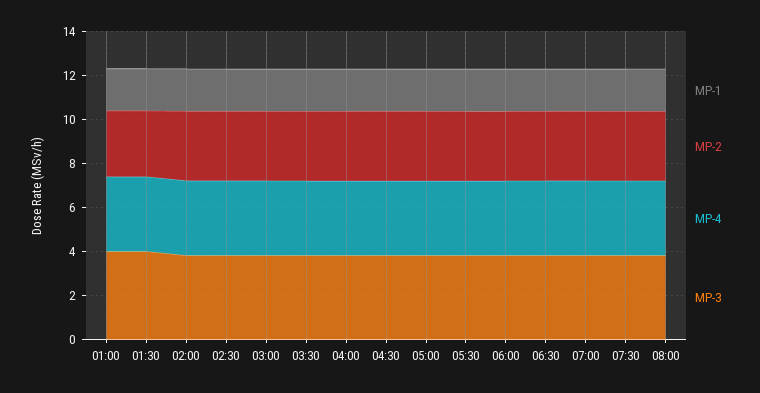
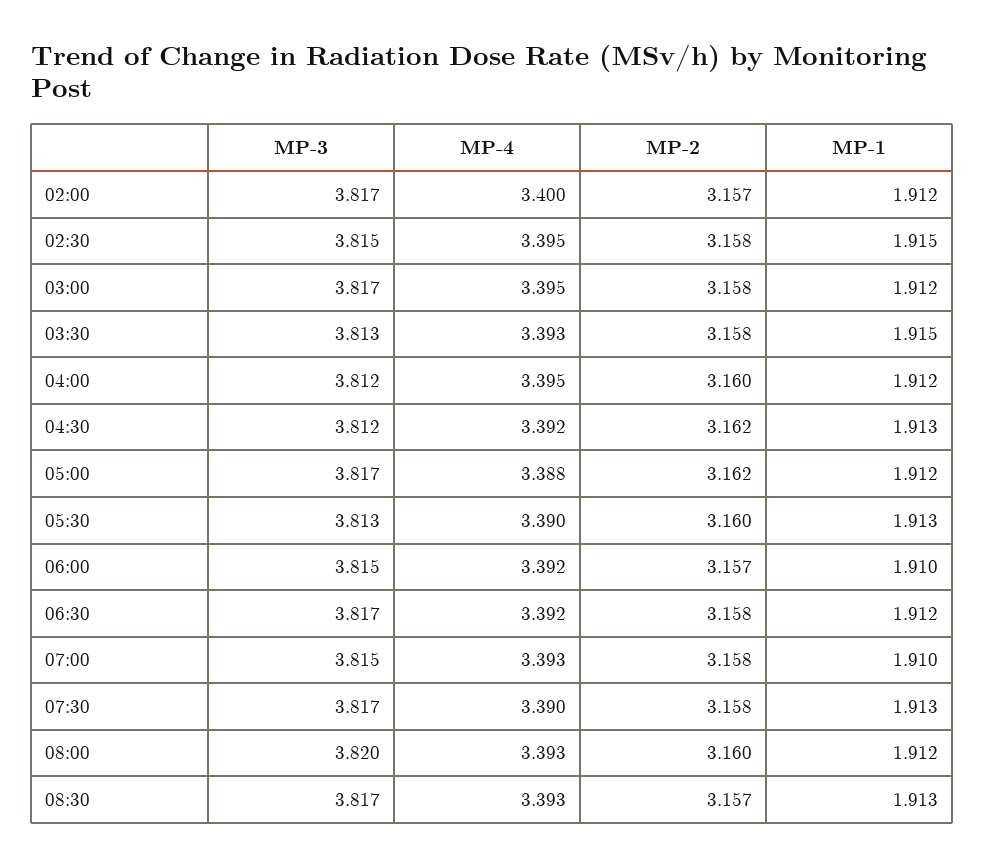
MP-1, 01:00: 2 -> none
MP-2, 01:00: 3 -> none
MP-4, 01:00: 3.5 -> none
MP-3, 01:00: 4 -> none
MP-1, 01:30: 2 -> none
MP-2, 01:30: 3 -> none
MP-4, 01:30: 3.5 -> none
MP-3, 01:30: 4 -> none
MP-3, 08:30: none -> 3.817
MP-4, 08:30: none -> 3.393
MP-2, 08:30: none -> 3.157
MP-1, 08:30: none -> 1.913

